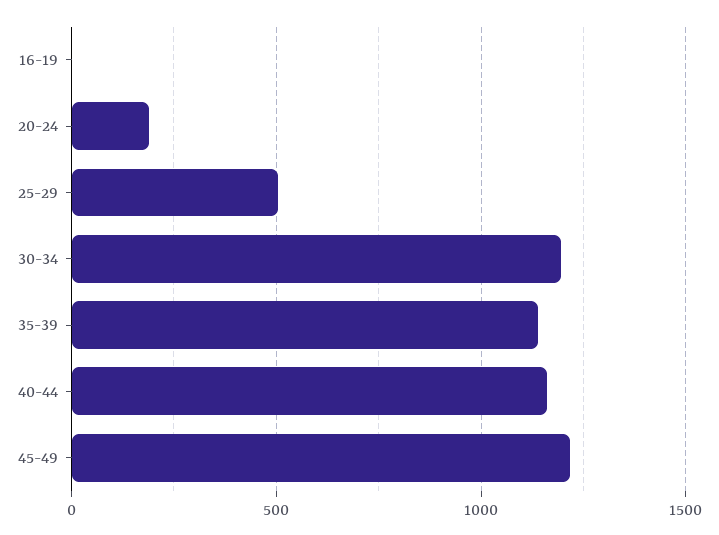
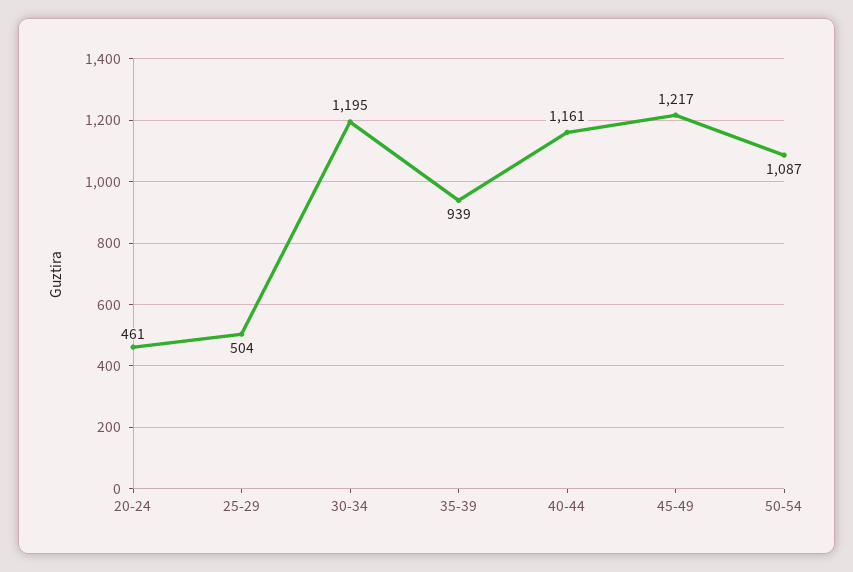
16-19: 0 -> none
20-24: 200 -> 461
35-39: 1150 -> 939
50-54: none -> 1087

